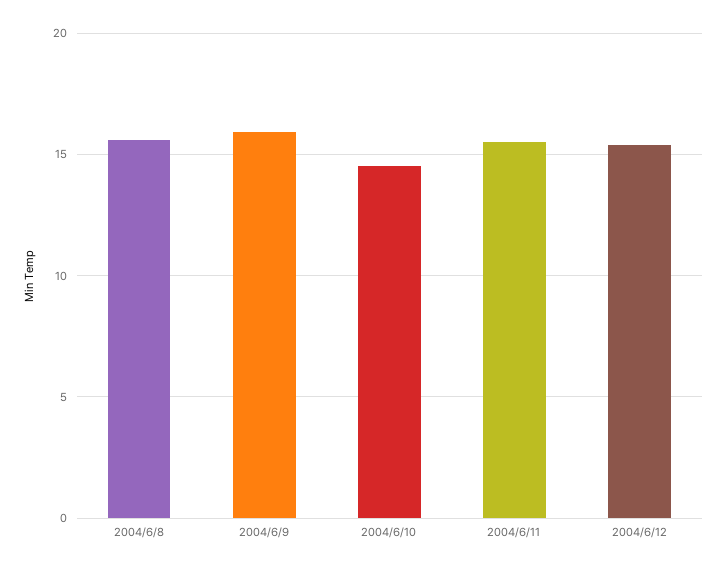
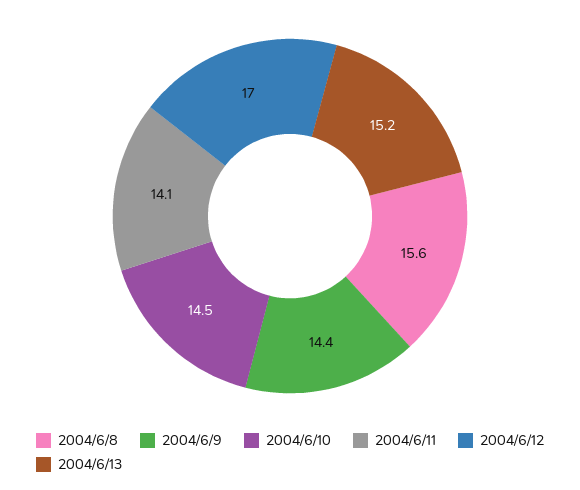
2004/6/9: 16 -> 14.4
2004/6/11: 15.5 -> 14.1
2004/6/12: 15.5 -> 17
2004/6/13: none -> 15.2

